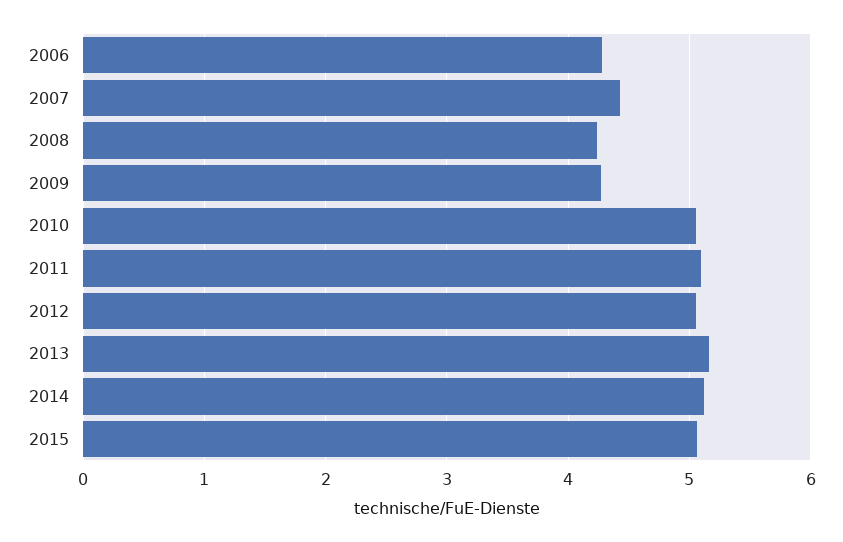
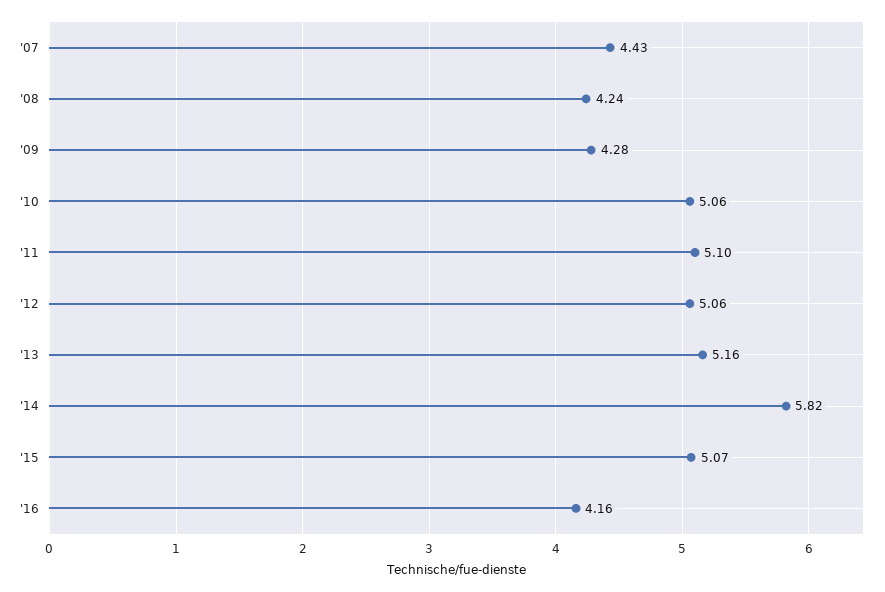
2006: 4.3 -> none
2014: 5.1 -> 5.82
'16: none -> 4.16

